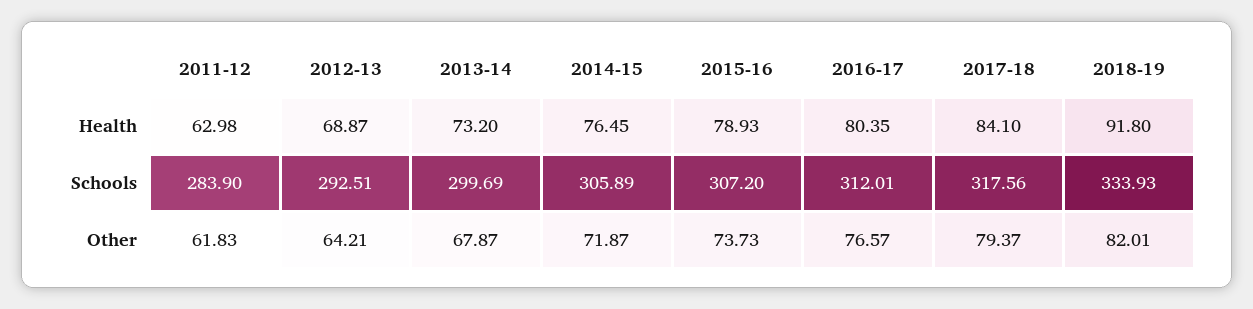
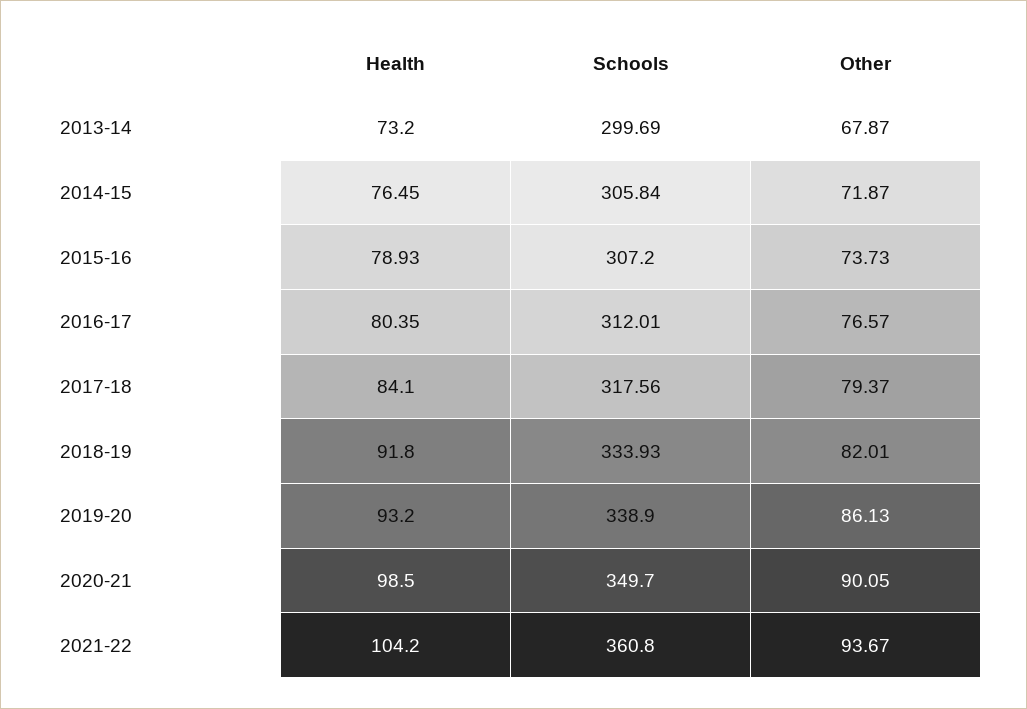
2011-12, Health: 62.98 -> none
2012-13, Health: 68.87 -> none
2011-12, Schools: 283.9 -> none
2012-13, Schools: 292.51 -> none
2014-15, Schools: 305.89 -> 305.84
2011-12, Other: 61.83 -> none
2012-13, Other: 64.21 -> none
2019-20, Health: none -> 93.2
2019-20, Schools: none -> 338.9
2019-20, Other: none -> 86.13
2020-21, Health: none -> 98.5
2020-21, Schools: none -> 349.7
2020-21, Other: none -> 90.05
2021-22, Health: none -> 104.2
2021-22, Schools: none -> 360.8
2021-22, Other: none -> 93.67

